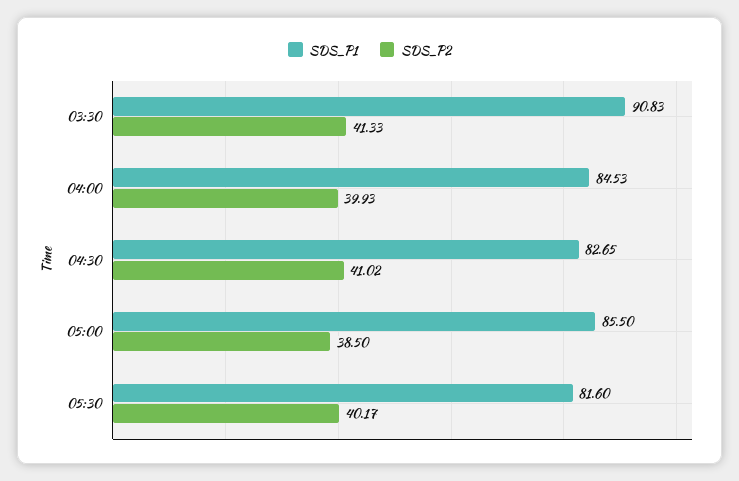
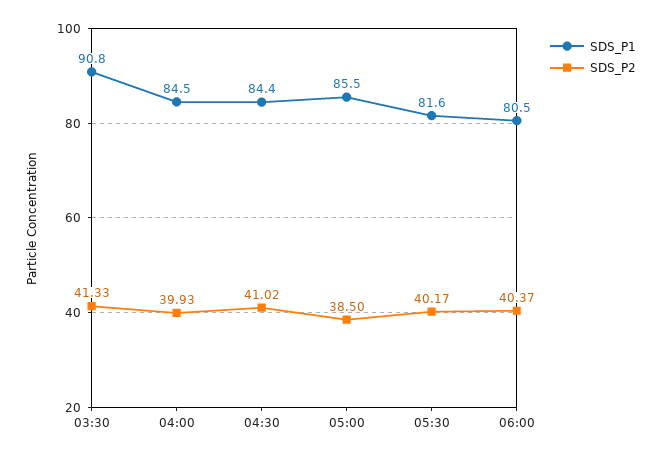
SDS_P1, 04:30: 82.65 -> 84.4
SDS_P1, 06:00: none -> 80.5
SDS_P2, 06:00: none -> 40.37

